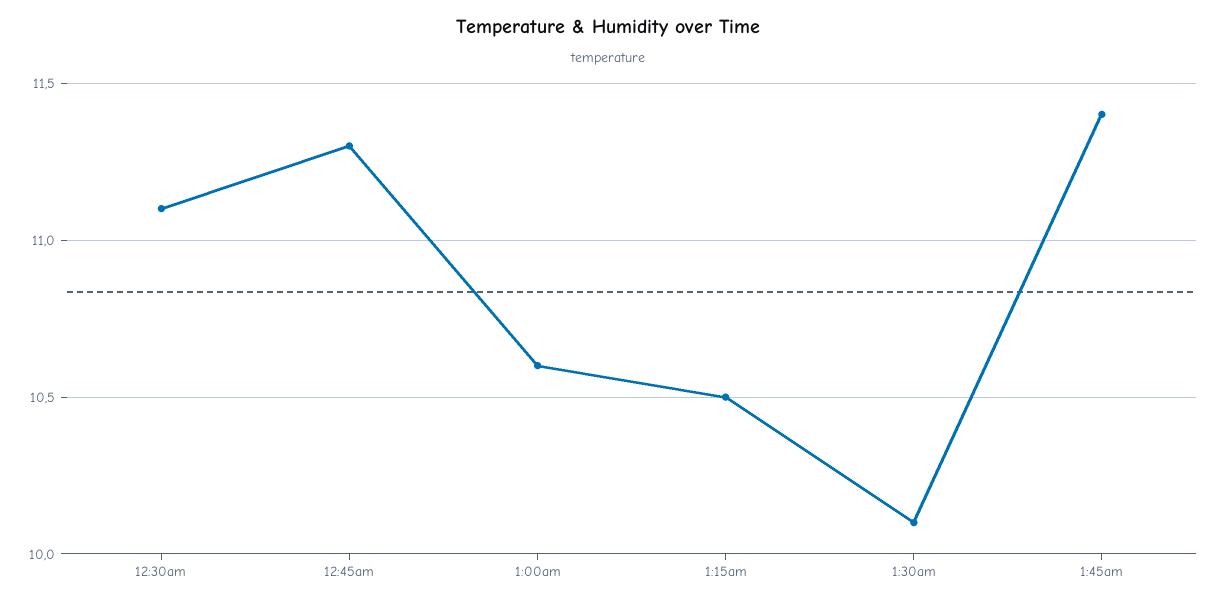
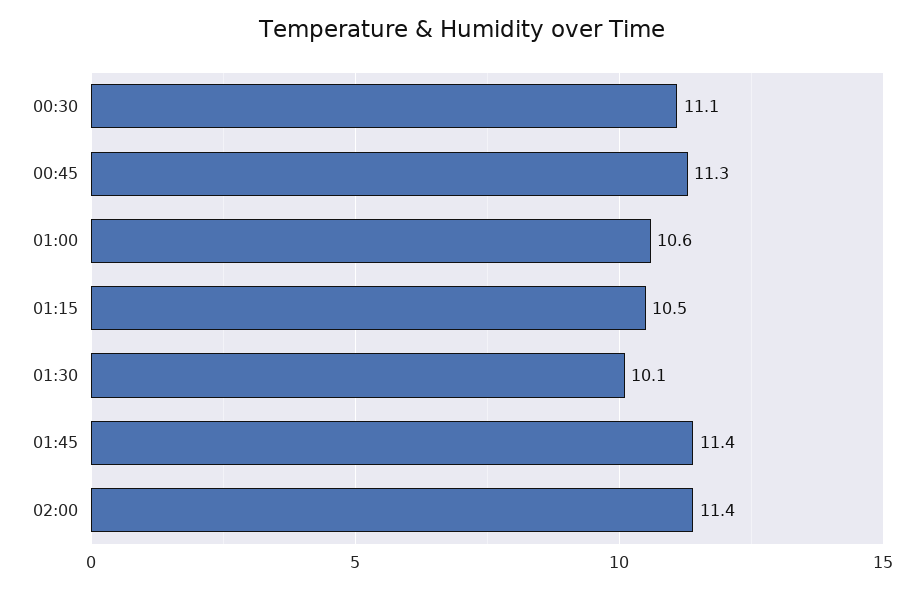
02:00: none -> 11.4

